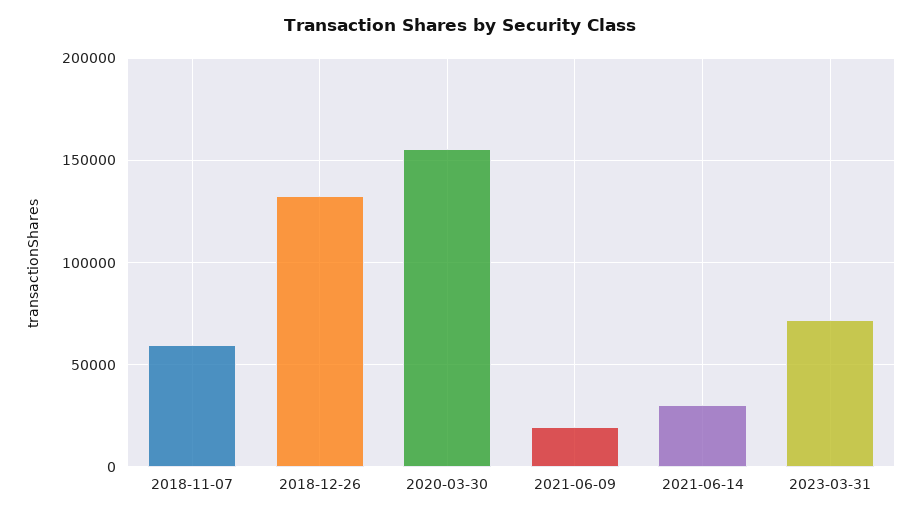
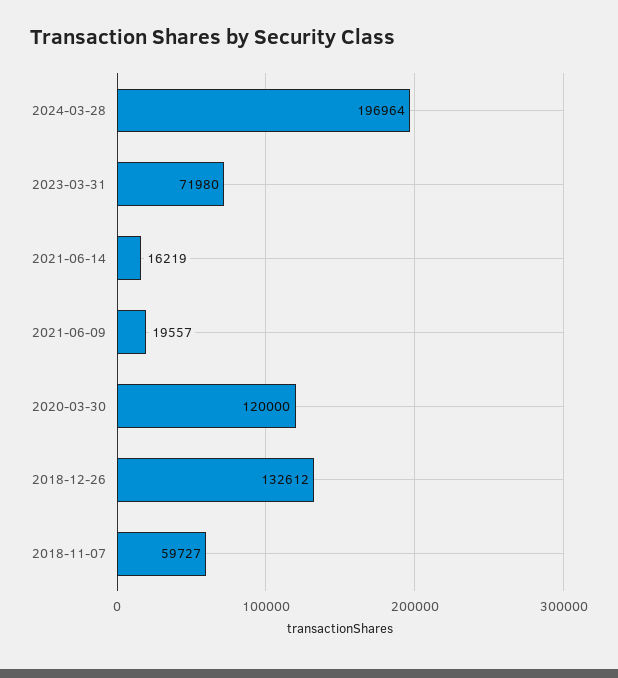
2020-03-30: 155000 -> 120000
2021-06-14: 30000 -> 16219
2024-03-28: none -> 196964

